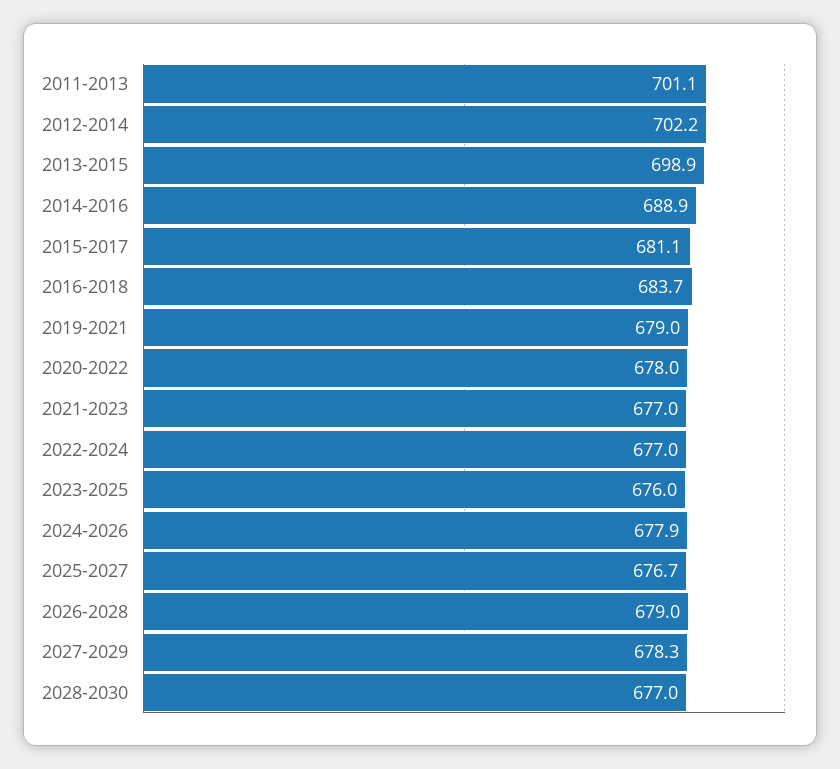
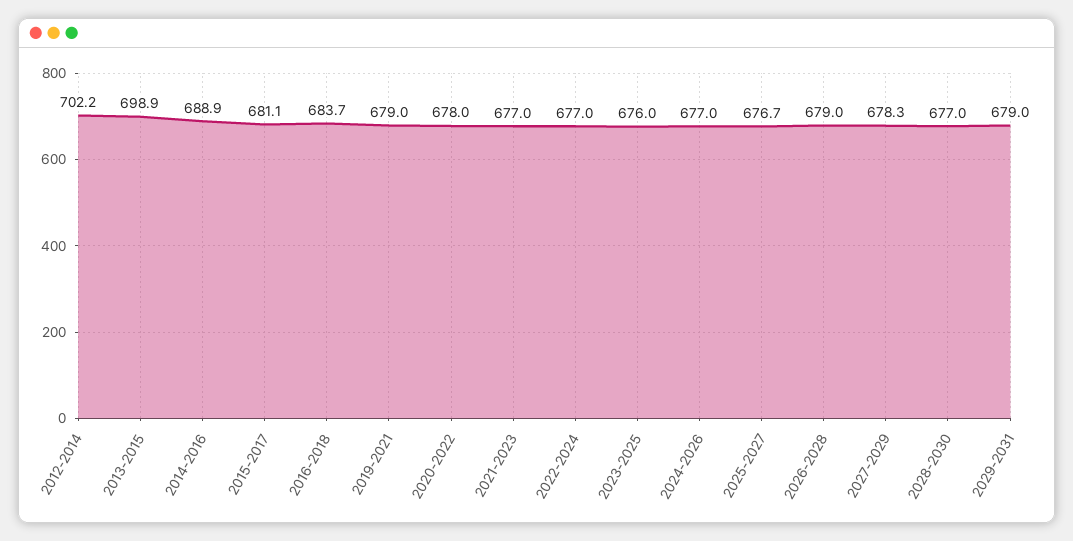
2011-2013: 701.1 -> none
2024-2026: 677.9 -> 677
2029-2031: none -> 679

